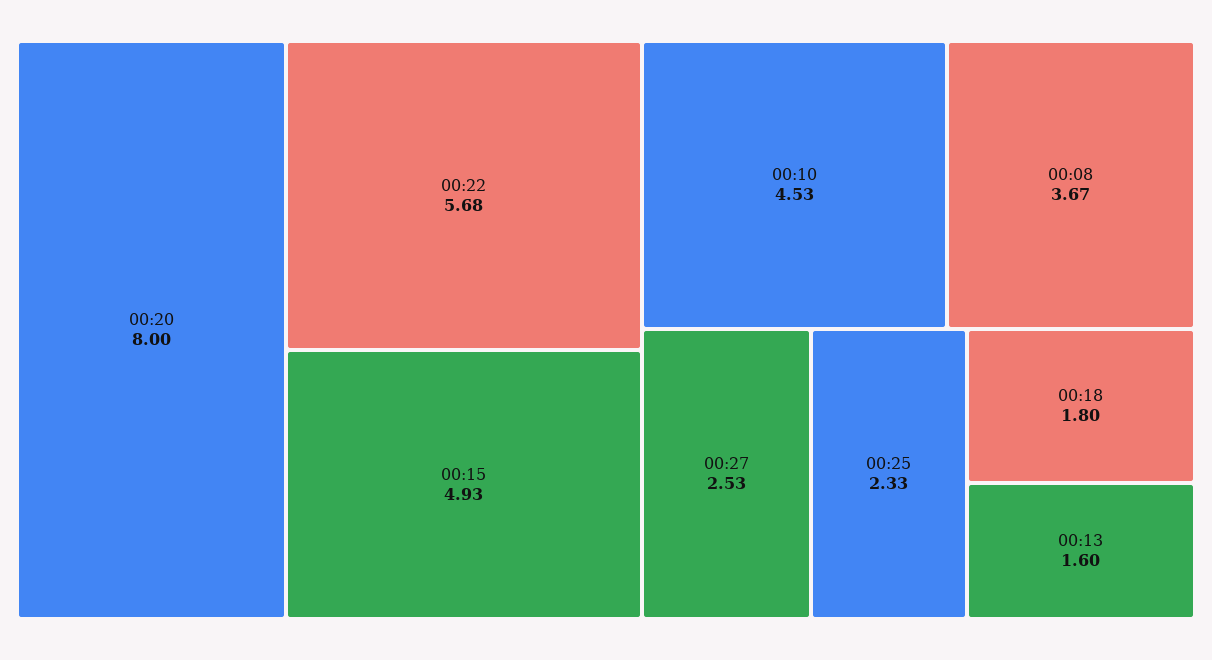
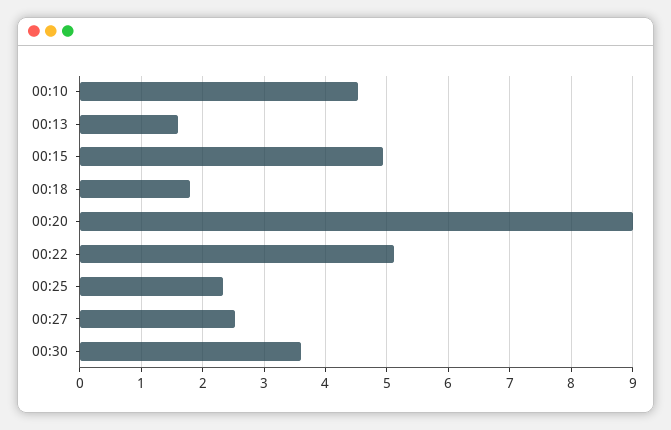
00:20: 8 -> 9
00:22: 5.68 -> 5.1
00:08: 3.67 -> none
00:30: none -> 3.6

